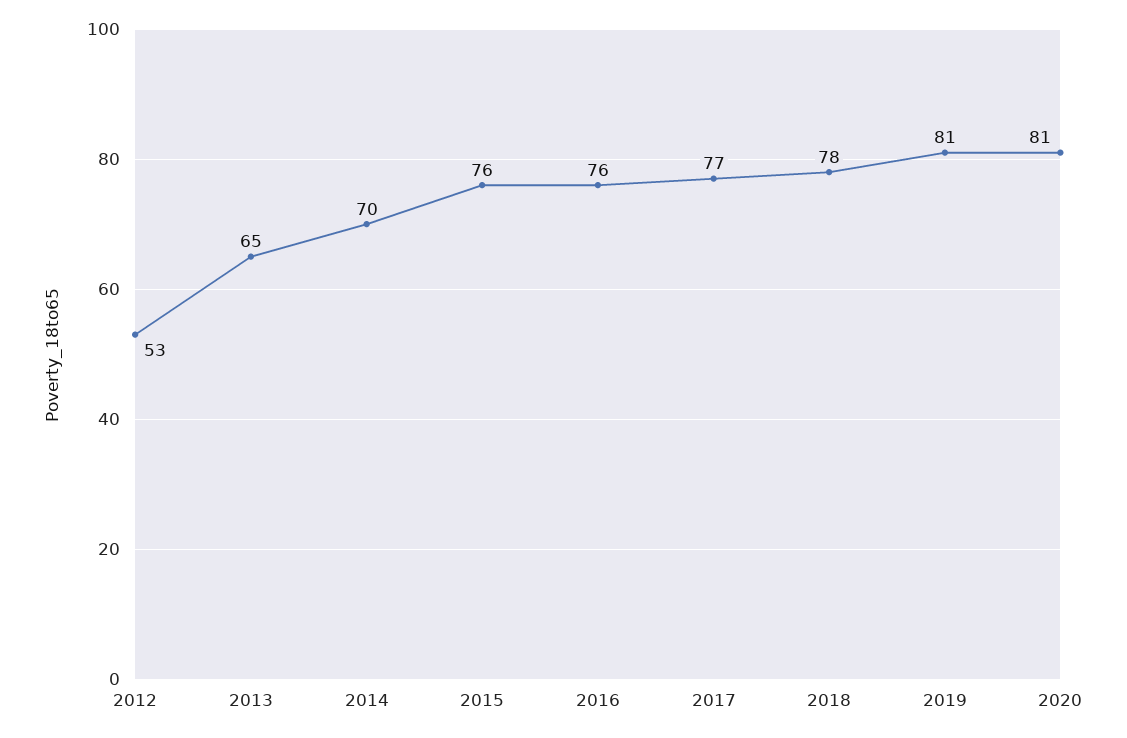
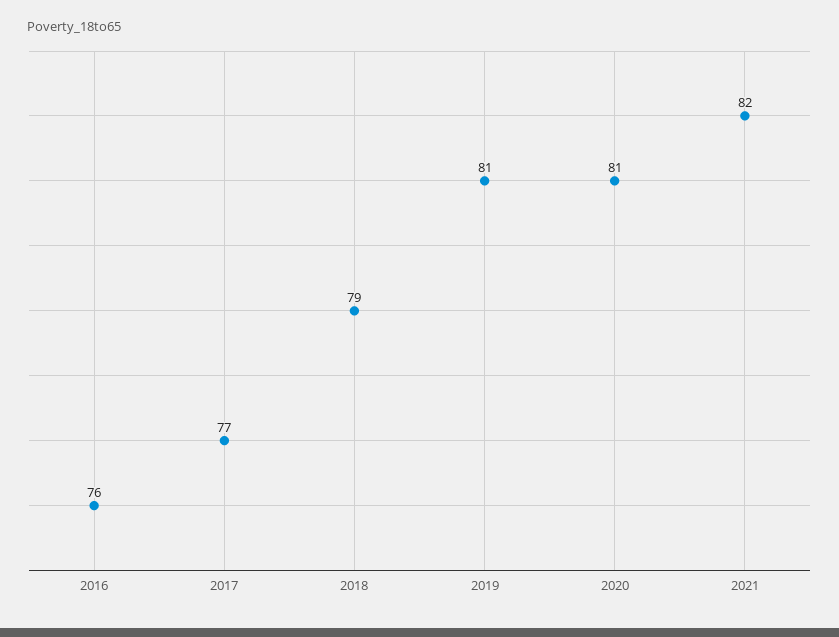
2012: 53 -> none
2013: 65 -> none
2014: 70 -> none
2015: 76 -> none
2018: 78 -> 79
2021: none -> 82

